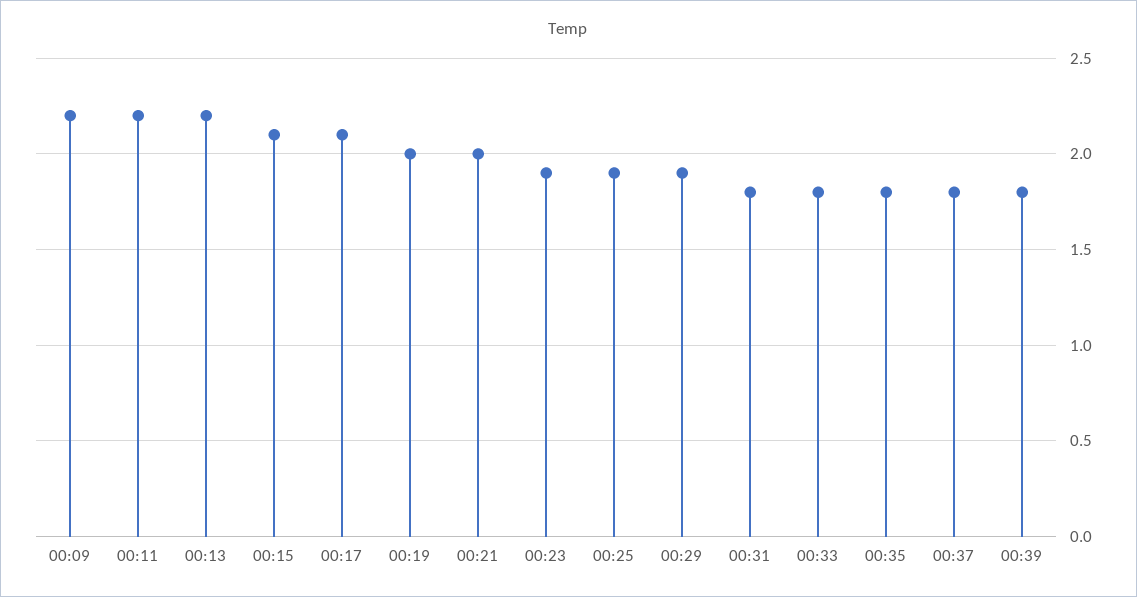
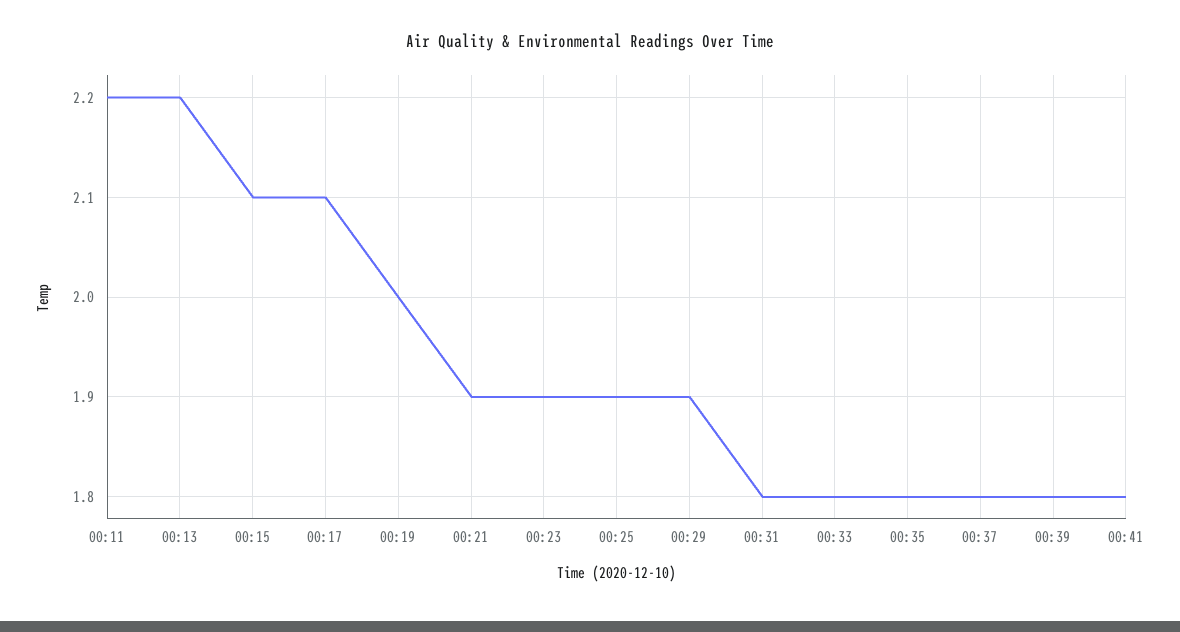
00:09: 2.2 -> none
00:21: 2 -> 1.9
00:41: none -> 1.8

